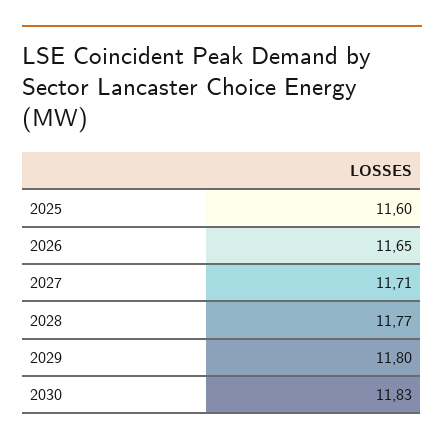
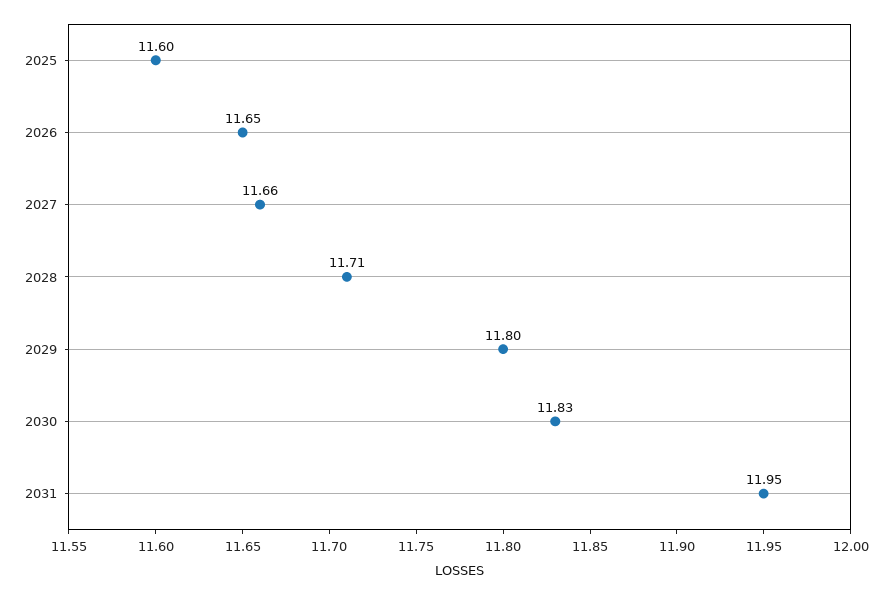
2027: 11.71 -> 11.66
2028: 11.77 -> 11.71
2031: none -> 11.95

